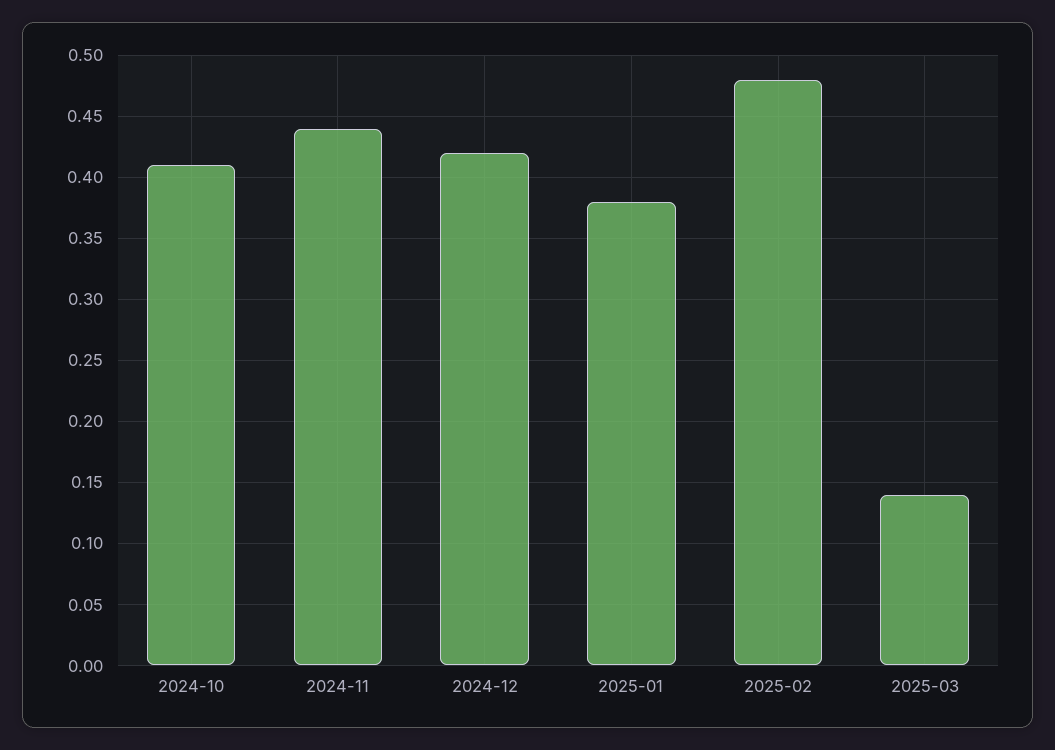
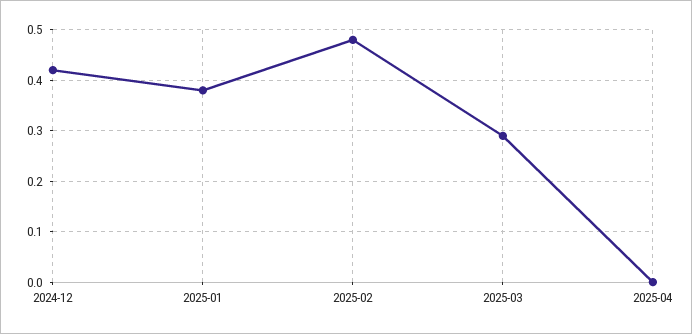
2024-10: 0.41 -> none
2024-11: 0.44 -> none
2025-03: 0.14 -> 0.3
2025-04: none -> 0

